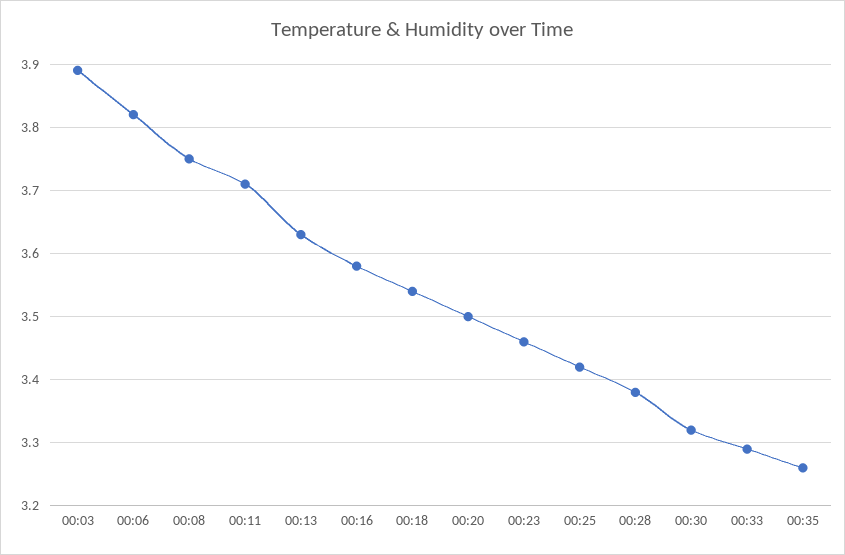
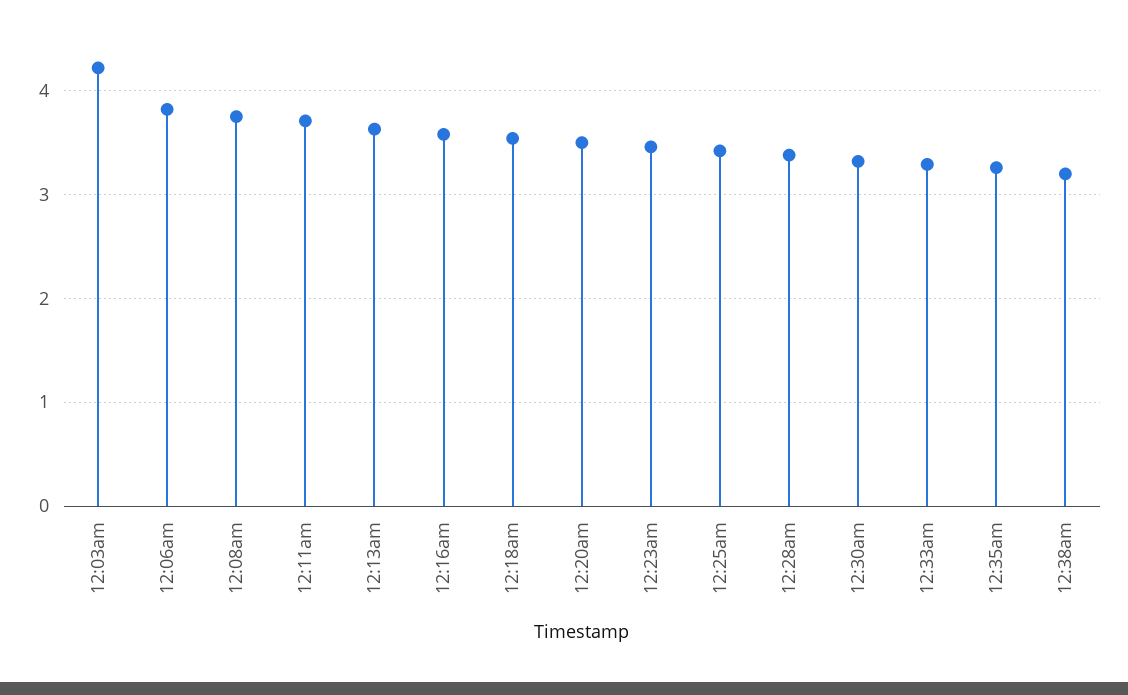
00:03: 3.89 -> 4.2
12:38am: none -> 3.2

